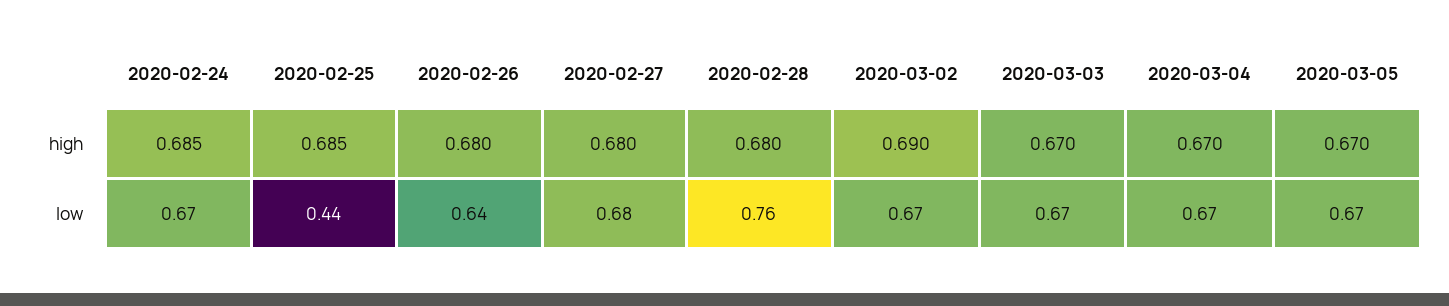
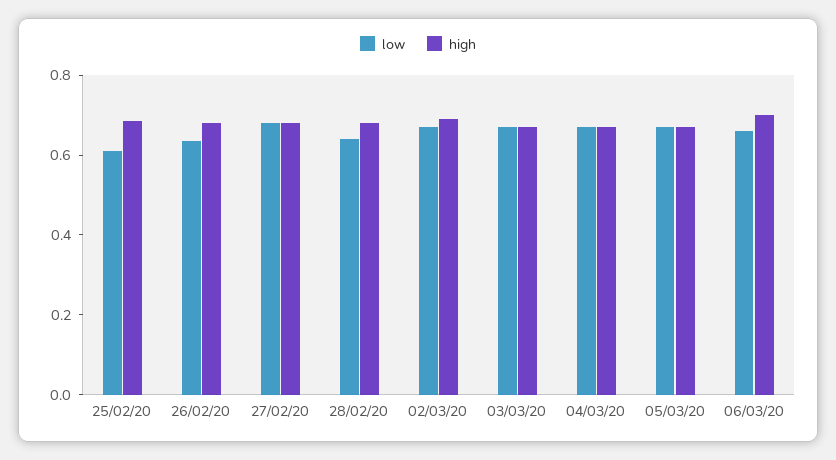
high, 2020-02-24: 0.685 -> none
low, 2020-02-24: 0.67 -> none
low, 2020-02-25: 0.44 -> 0.6
low, 2020-02-28: 0.76 -> 0.65
low, 06/03/20: none -> 0.65
high, 06/03/20: none -> 0.7

